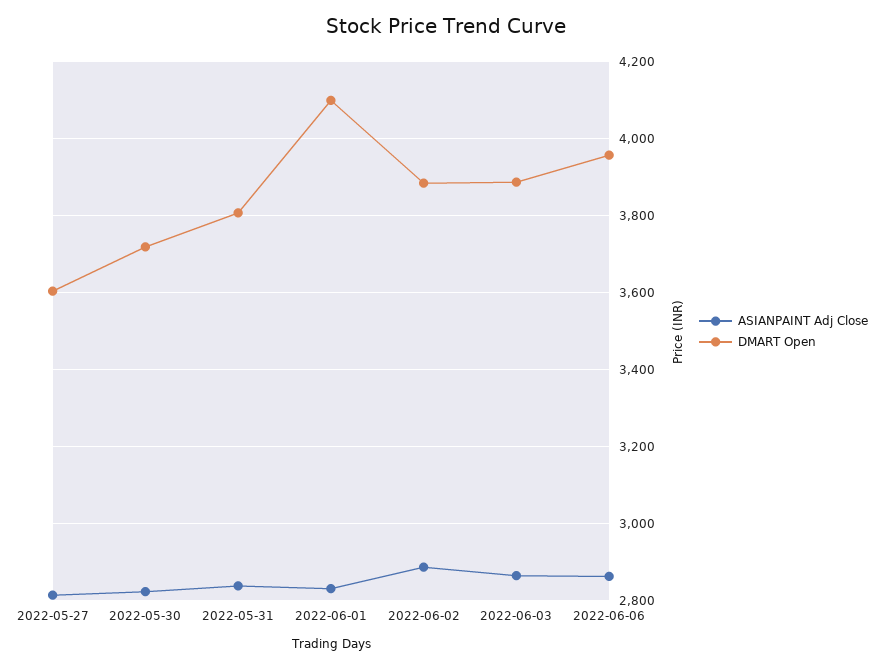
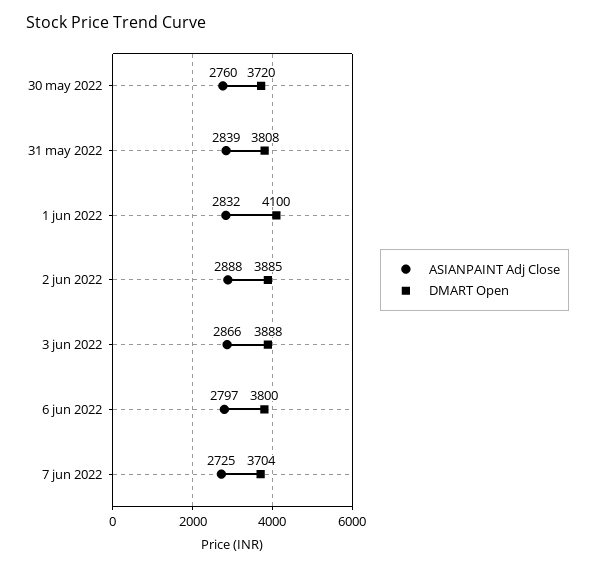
ASIANPAINT Adj Close, 2022-05-27: 2820 -> none
DMART Open, 2022-05-27: 3600 -> none
ASIANPAINT Adj Close, 2022-05-30: 2820 -> 2760
ASIANPAINT Adj Close, 2022-06-06: 2860 -> 2797
DMART Open, 2022-06-06: 3960 -> 3800
ASIANPAINT Adj Close, 7 jun 2022: none -> 2725
DMART Open, 7 jun 2022: none -> 3704

